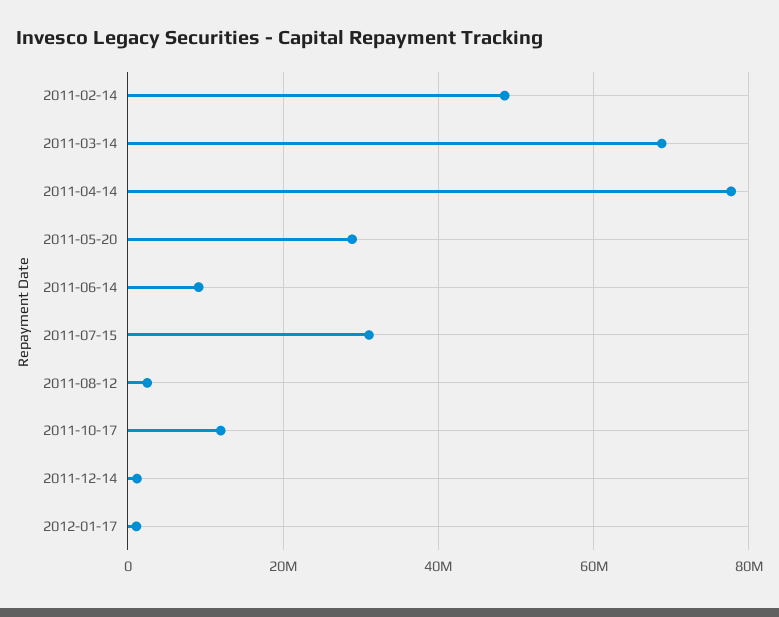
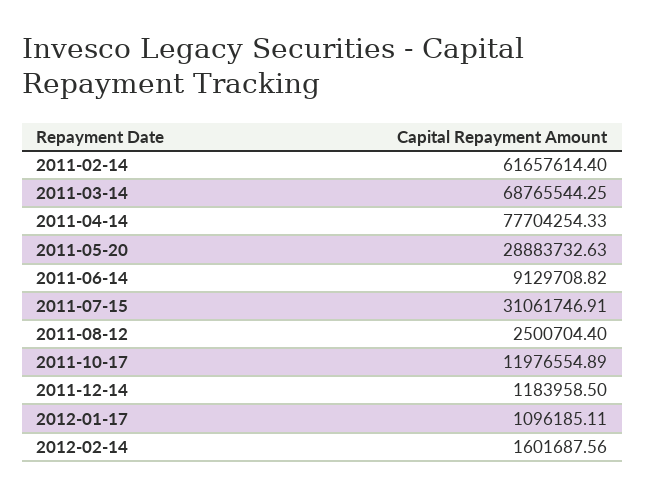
2011-02-14: 48000000 -> 61657614.4
2012-02-14: none -> 1601687.56

